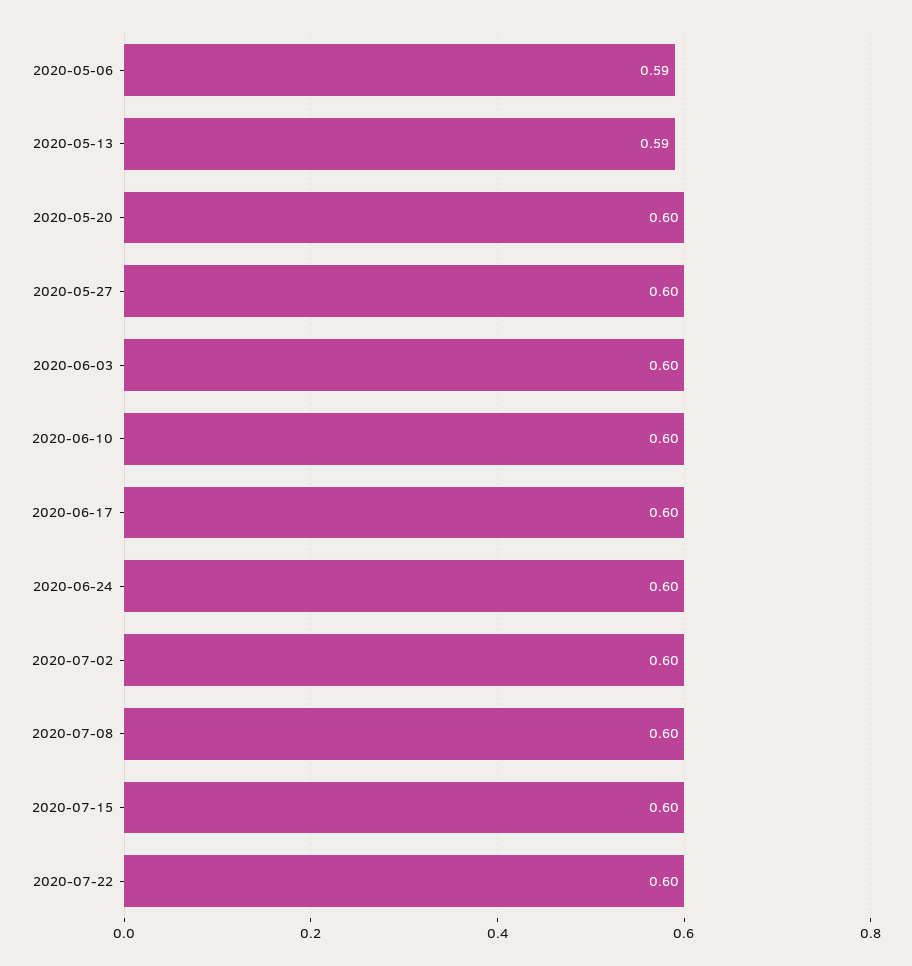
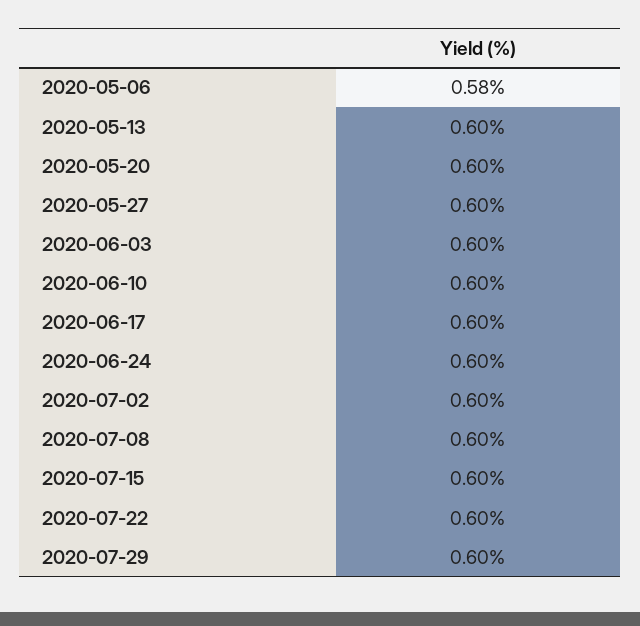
2020-05-06: 0.59 -> 0.58
2020-05-13: 0.59 -> 0.6
2020-07-29: none -> 0.6

